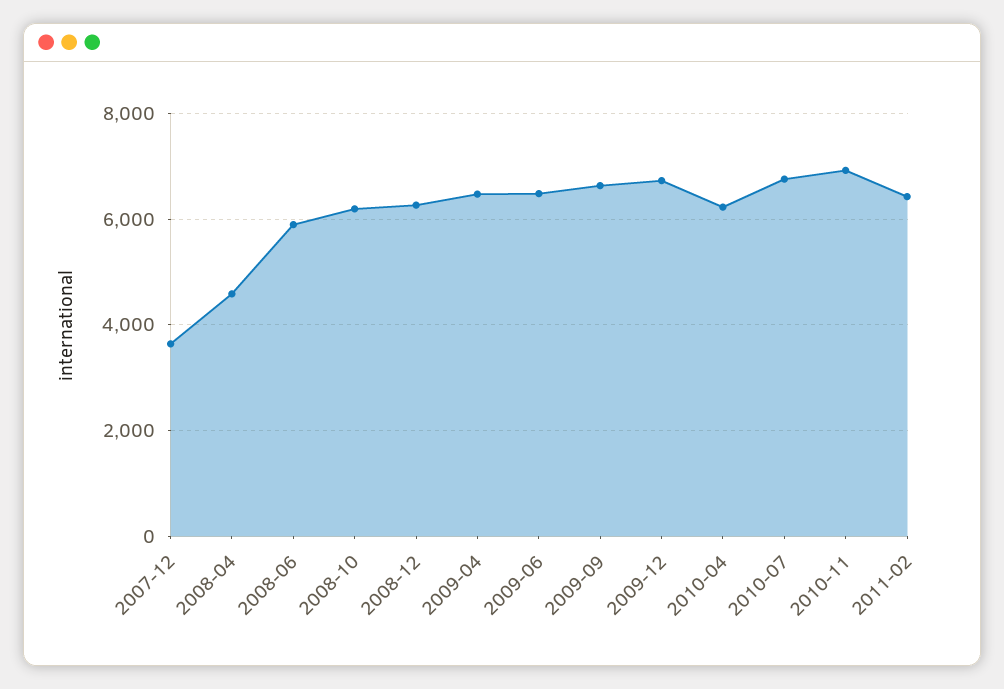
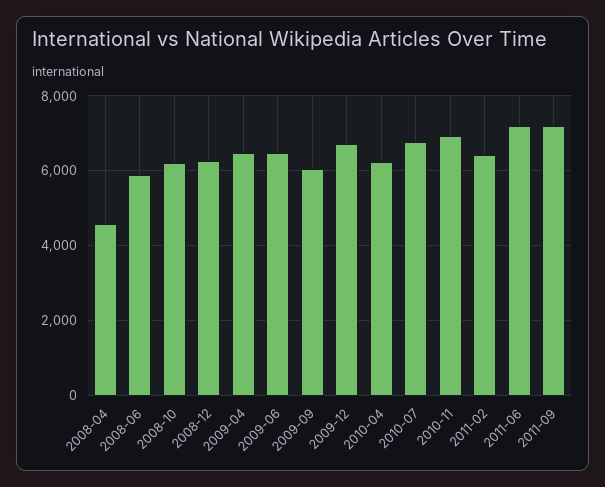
2007-12: 3600 -> none
2009-09: 6600 -> 6000
2011-06: none -> 7200
2011-09: none -> 7200

